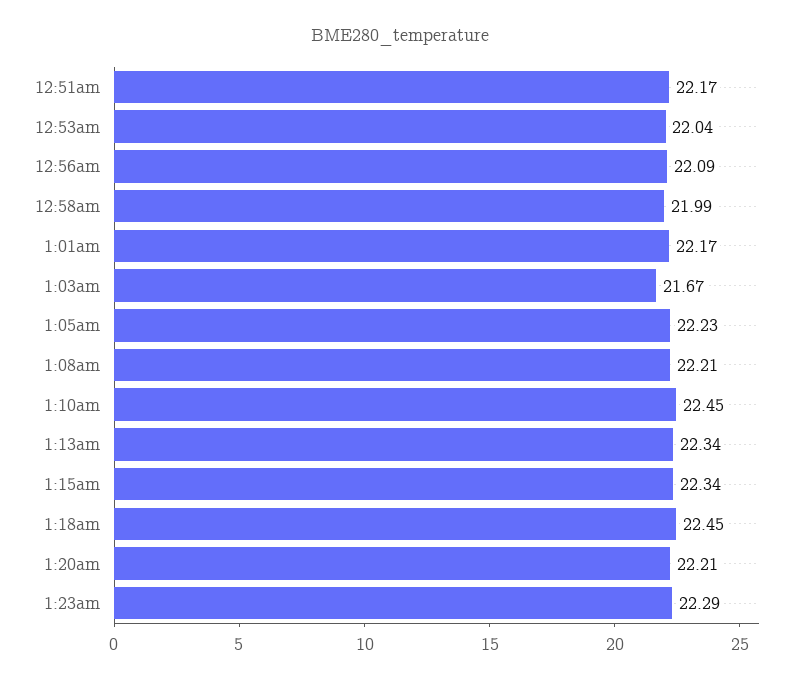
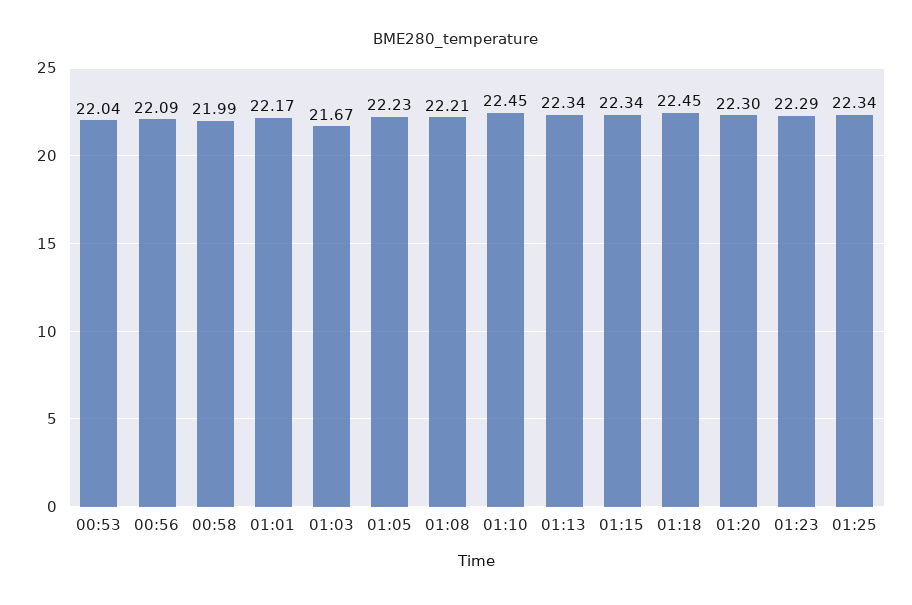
12:51am: 22.17 -> none
1:20am: 22.21 -> 22.3
01:25: none -> 22.34

